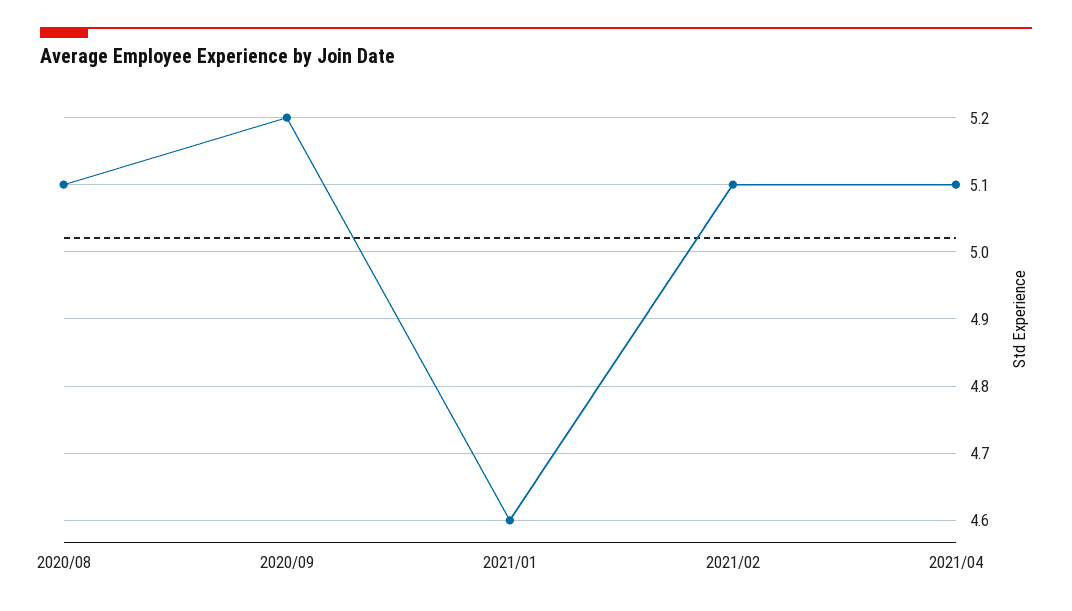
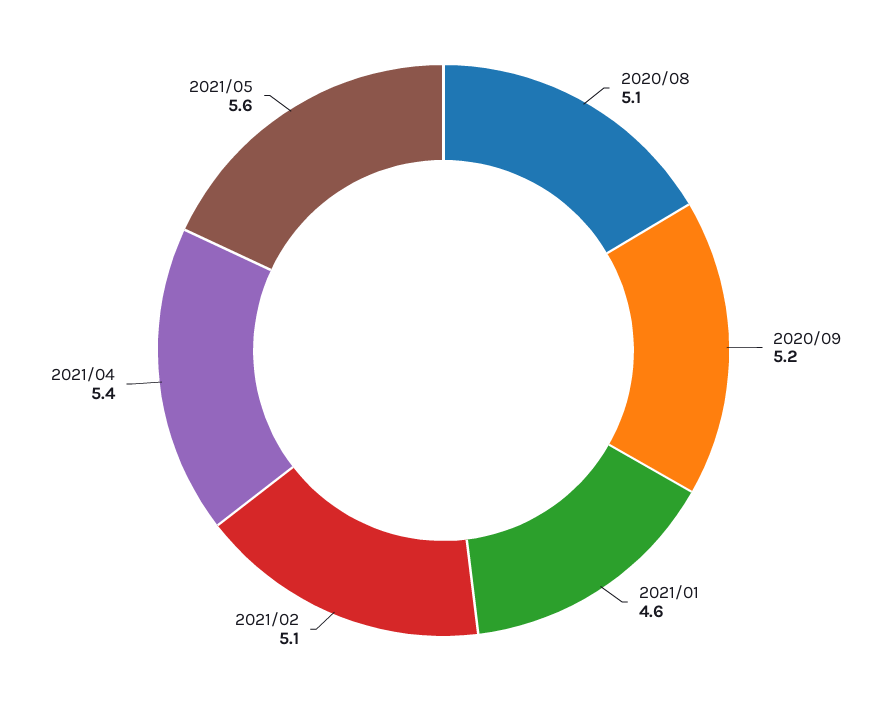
2021/04: 5.1 -> 5.4
2021/05: none -> 5.6

